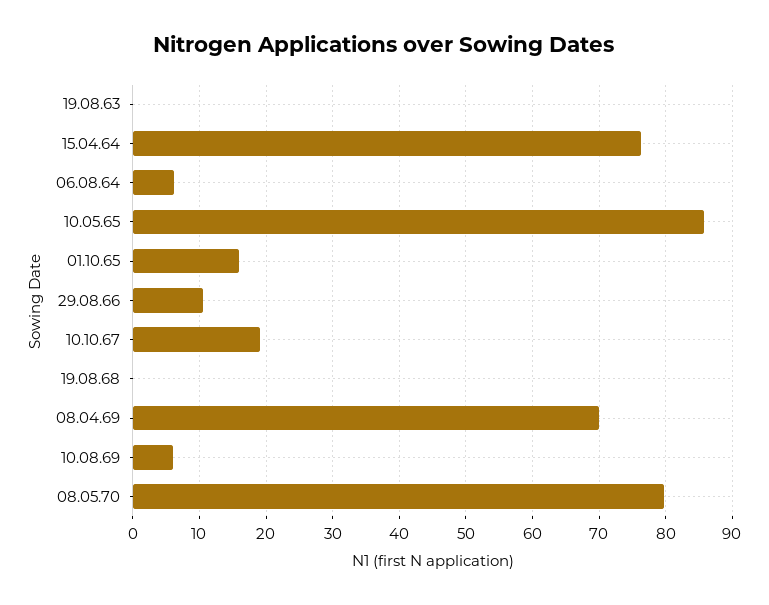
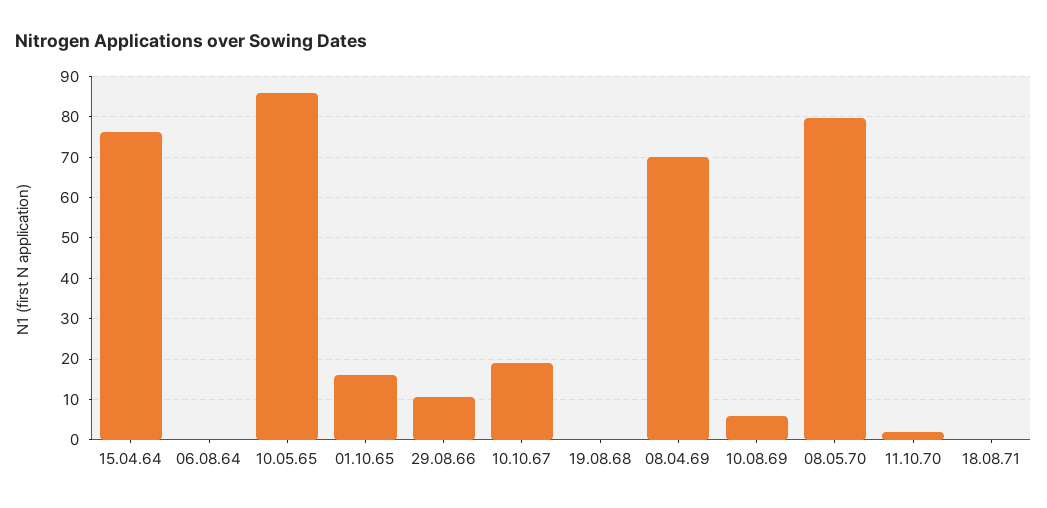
19.08.63: 0 -> none
06.08.64: 6 -> 0
11.10.70: none -> 2
18.08.71: none -> 0

